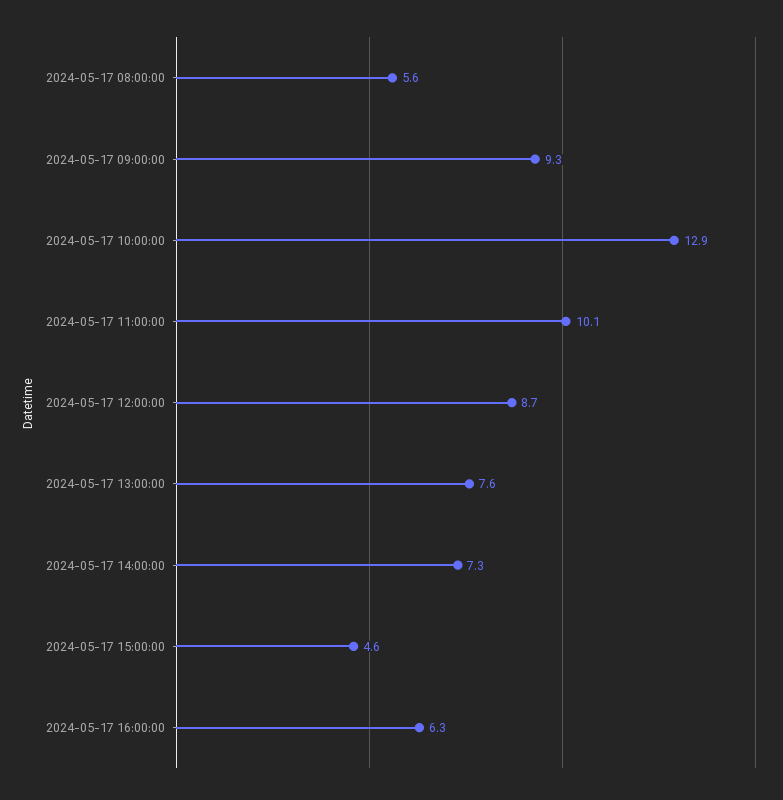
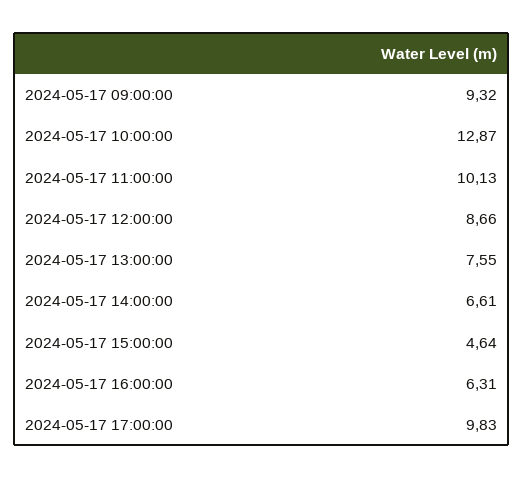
2024-05-17 08:00:00: 5.6 -> none
2024-05-17 14:00:00: 7.3 -> 6.61
2024-05-17 17:00:00: none -> 9.83

